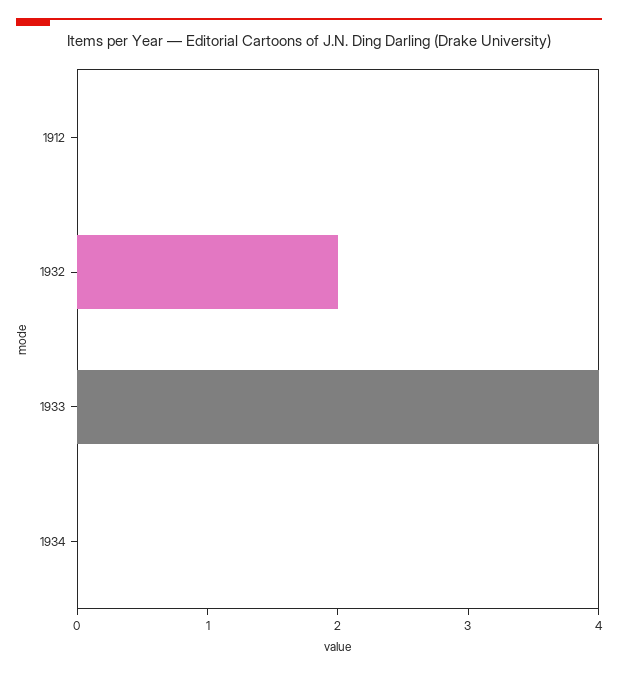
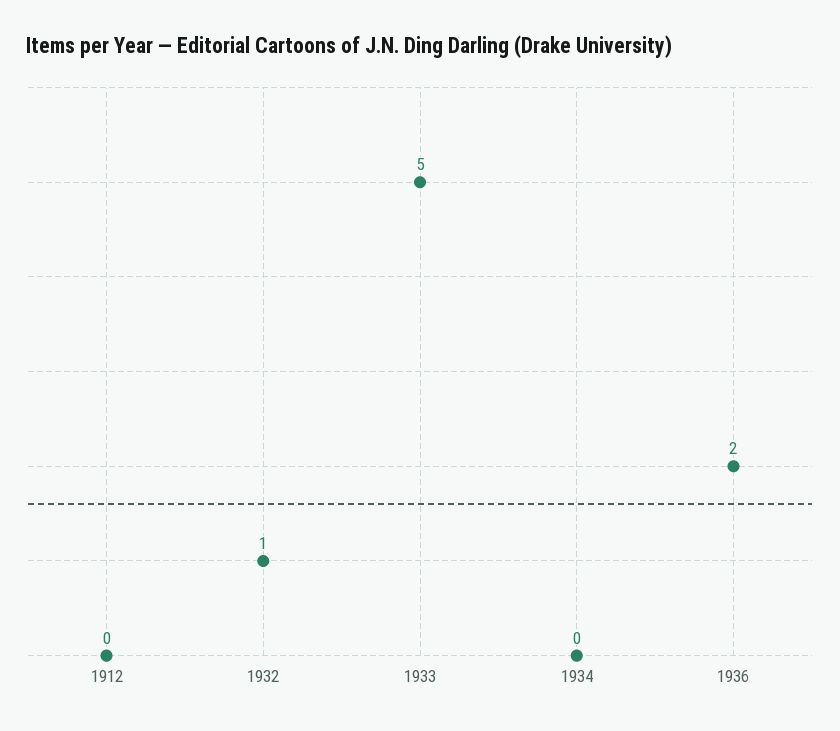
1932: 2 -> 1
1933: 4 -> 5
1936: none -> 2

